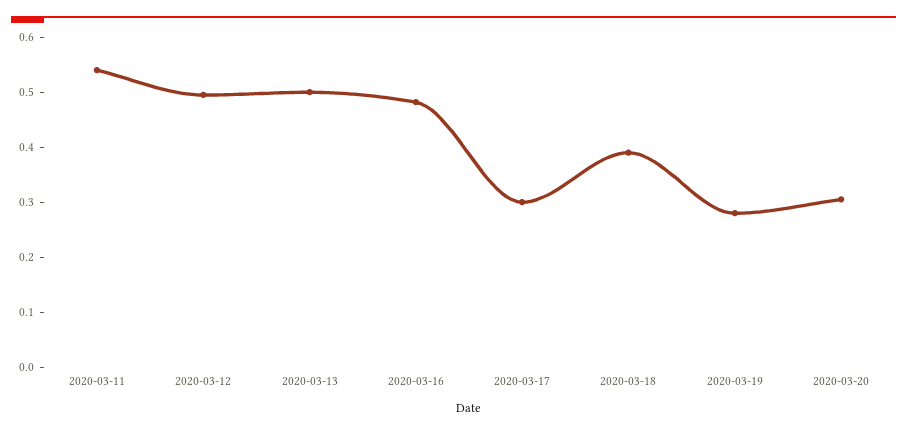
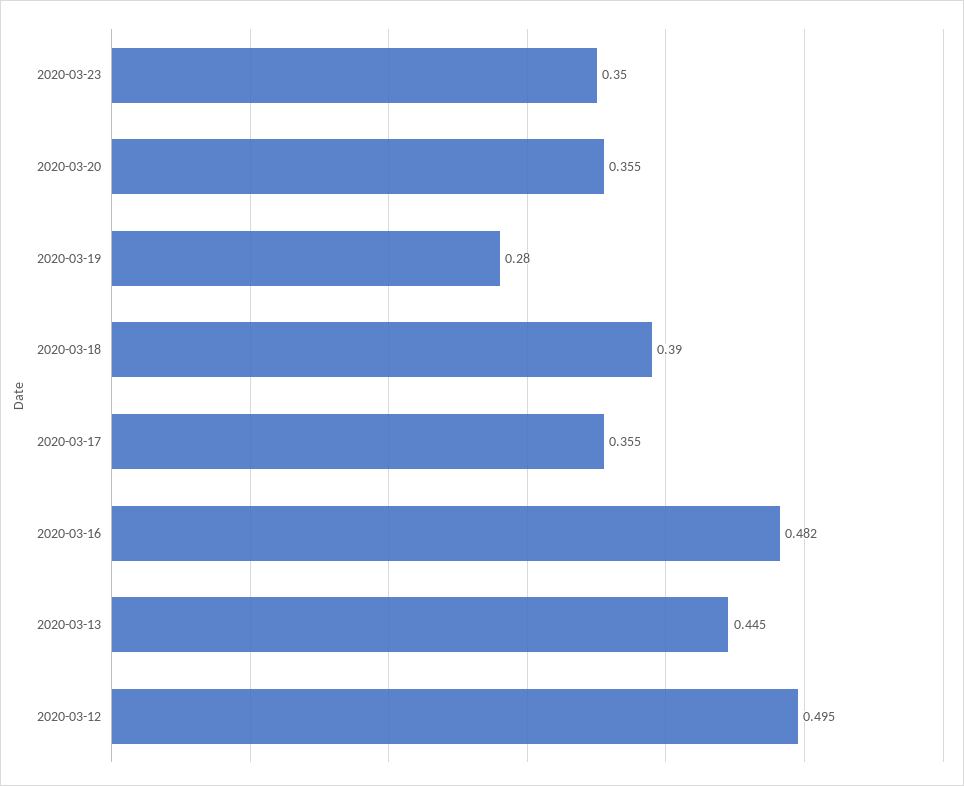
2020-03-11: 0.54 -> none
2020-03-13: 0.5 -> 0.445
2020-03-17: 0.3 -> 0.355
2020-03-20: 0.3 -> 0.355
2020-03-23: none -> 0.35

